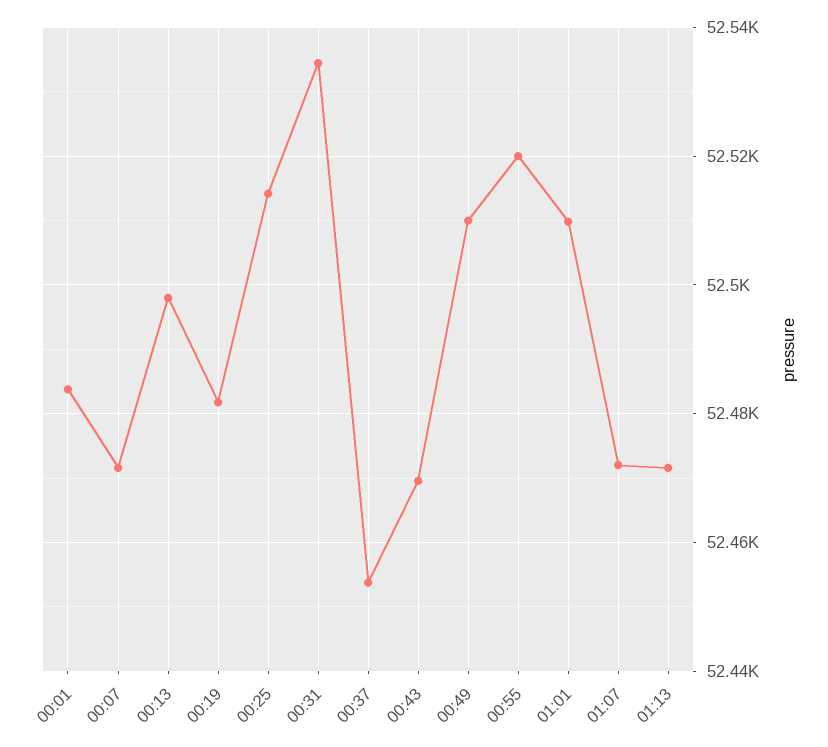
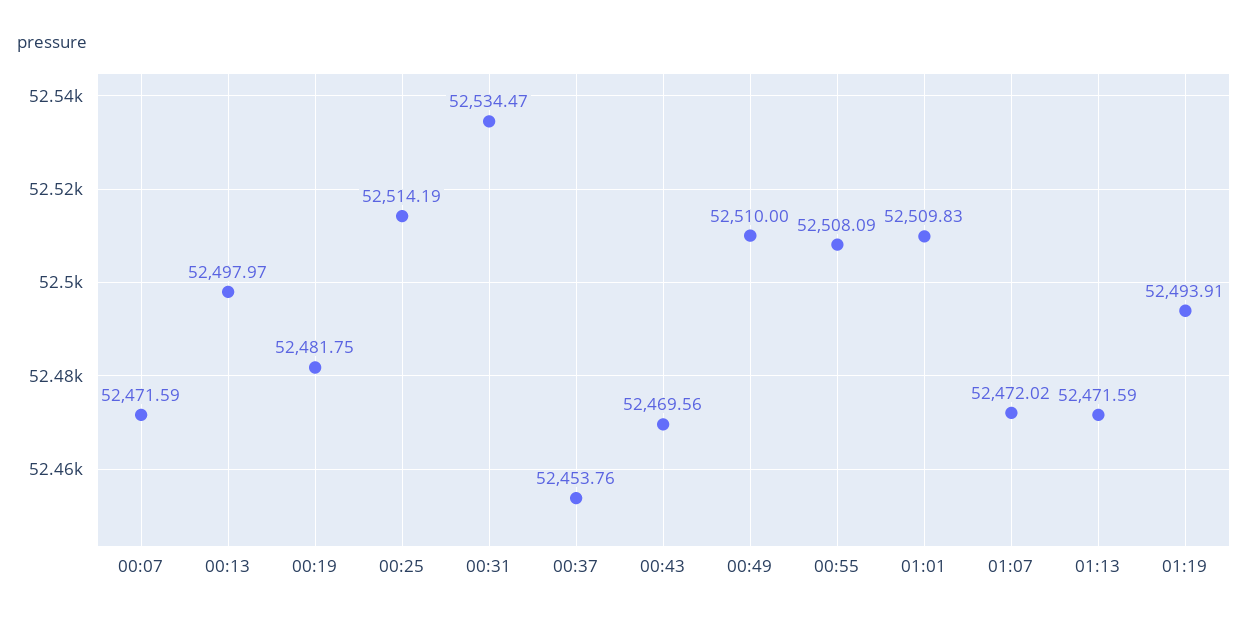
00:01: 52484 -> none
00:55: 52520 -> 52508.09
01:19: none -> 52493.91

